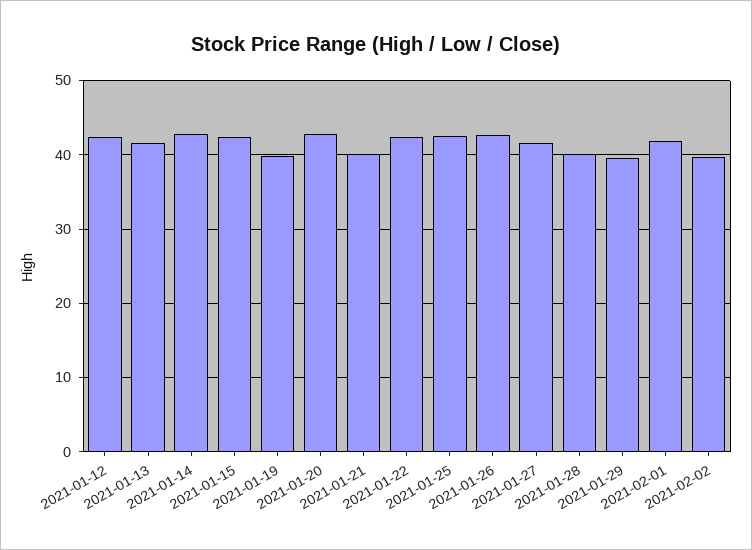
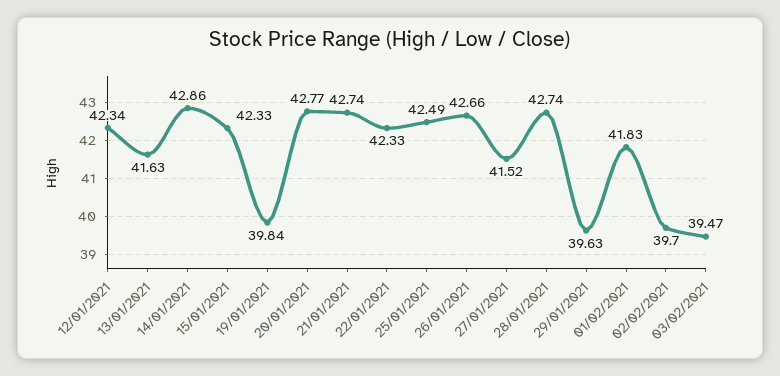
2021-01-21: 40 -> 42.74
2021-01-28: 40 -> 42.74
03/02/2021: none -> 39.47

